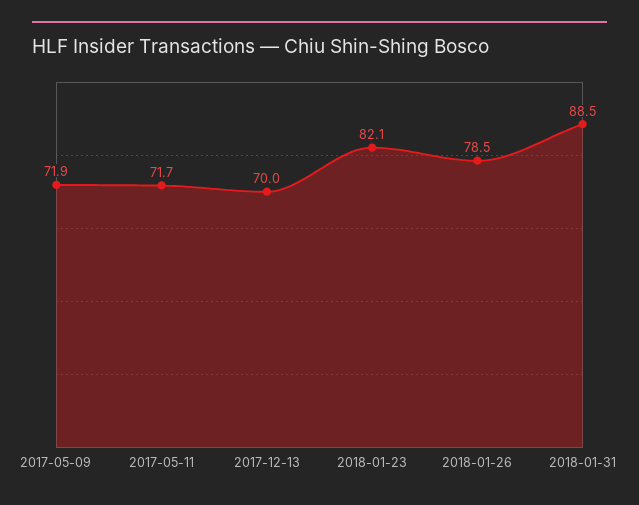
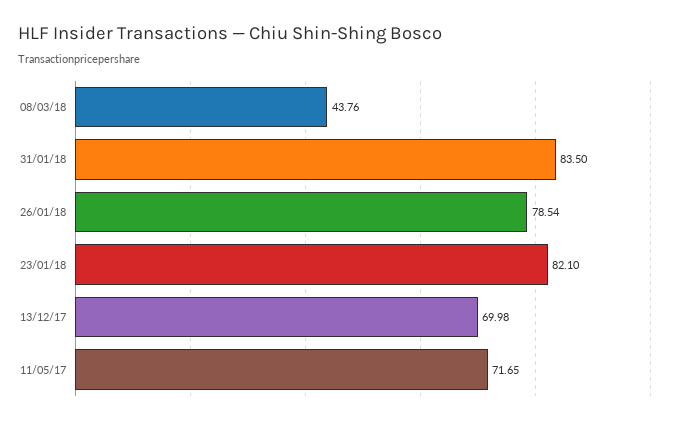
2017-05-09: 71.9 -> none
2018-01-31: 88.5 -> 83.5
08/03/18: none -> 43.76

